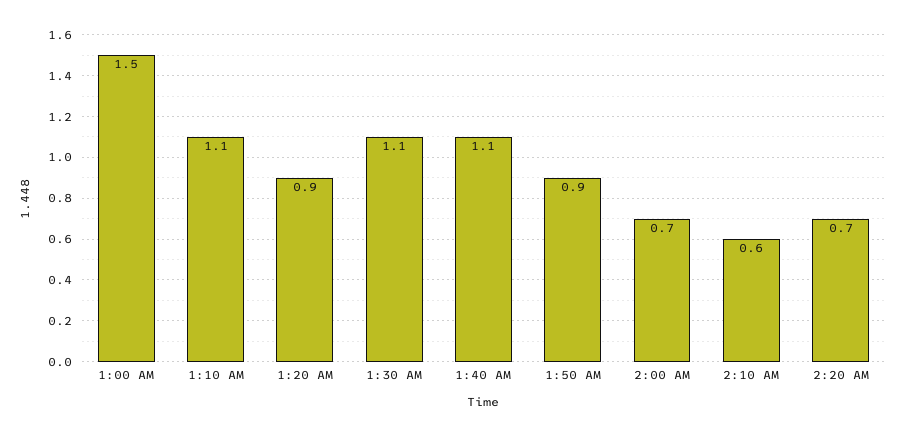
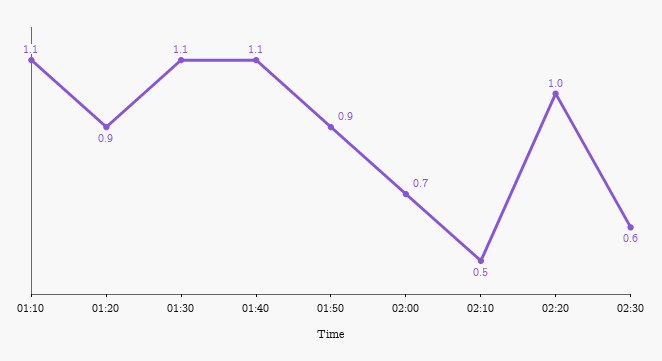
1:00 AM: 1.5 -> none
2:10 AM: 0.6 -> 0.5
2:20 AM: 0.7 -> 1
02:30: none -> 0.6

